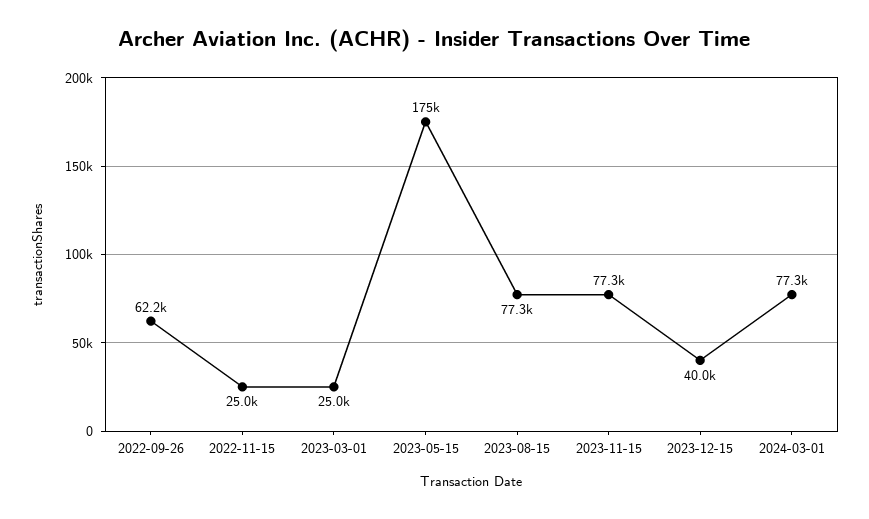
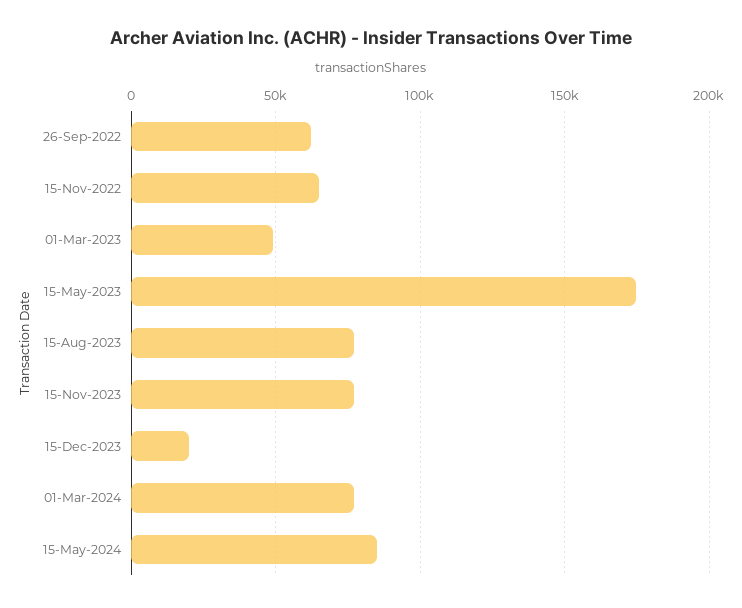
2022-11-15: 25000 -> 65000
2023-03-01: 25000 -> 50000
2023-12-15: 40000 -> 20000
15-May-2024: none -> 85000

